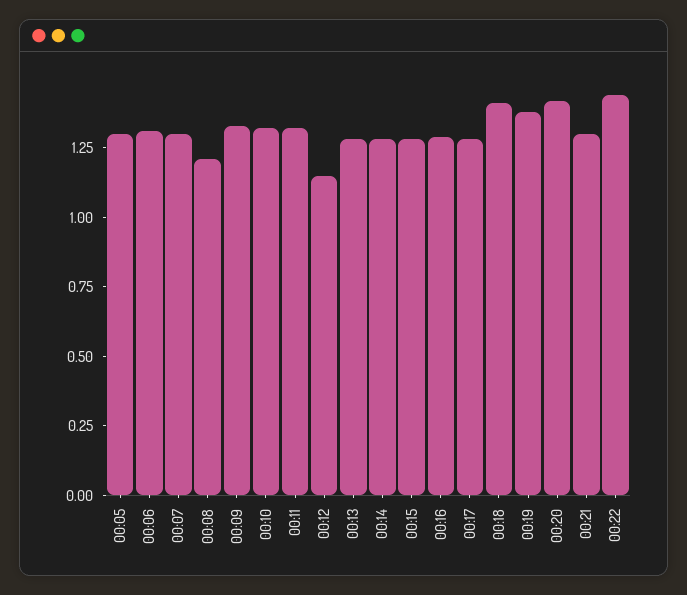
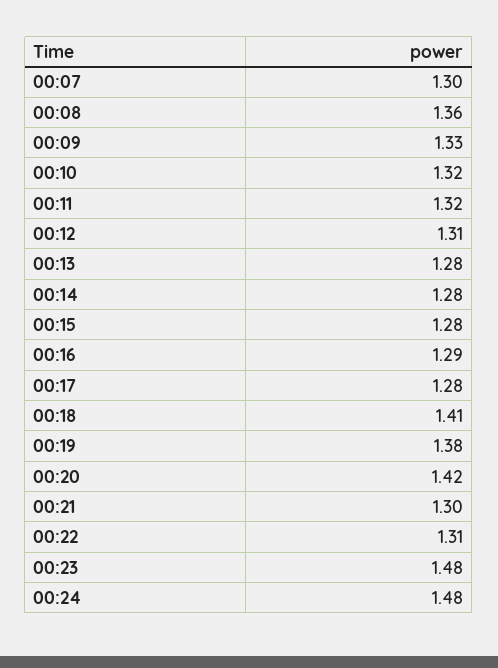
00:05: 1.3 -> none
00:06: 1.3 -> none
00:08: 1.2 -> 1.36
00:12: 1.15 -> 1.31
00:22: 1.45 -> 1.31
00:23: none -> 1.48
00:24: none -> 1.48

